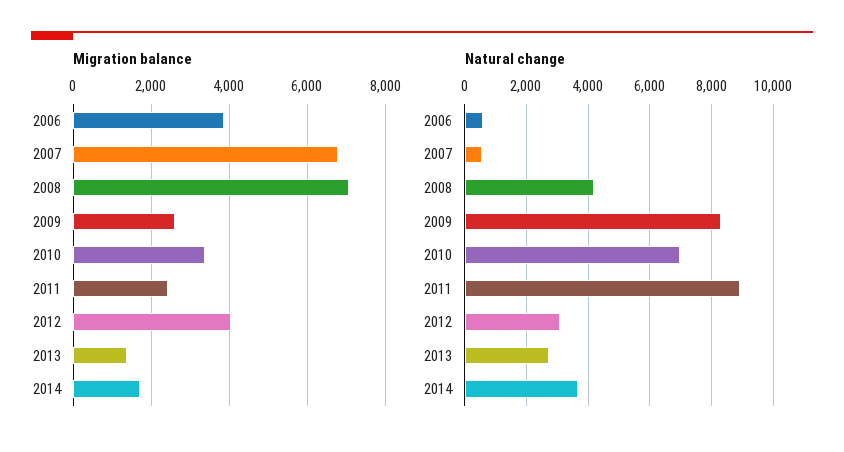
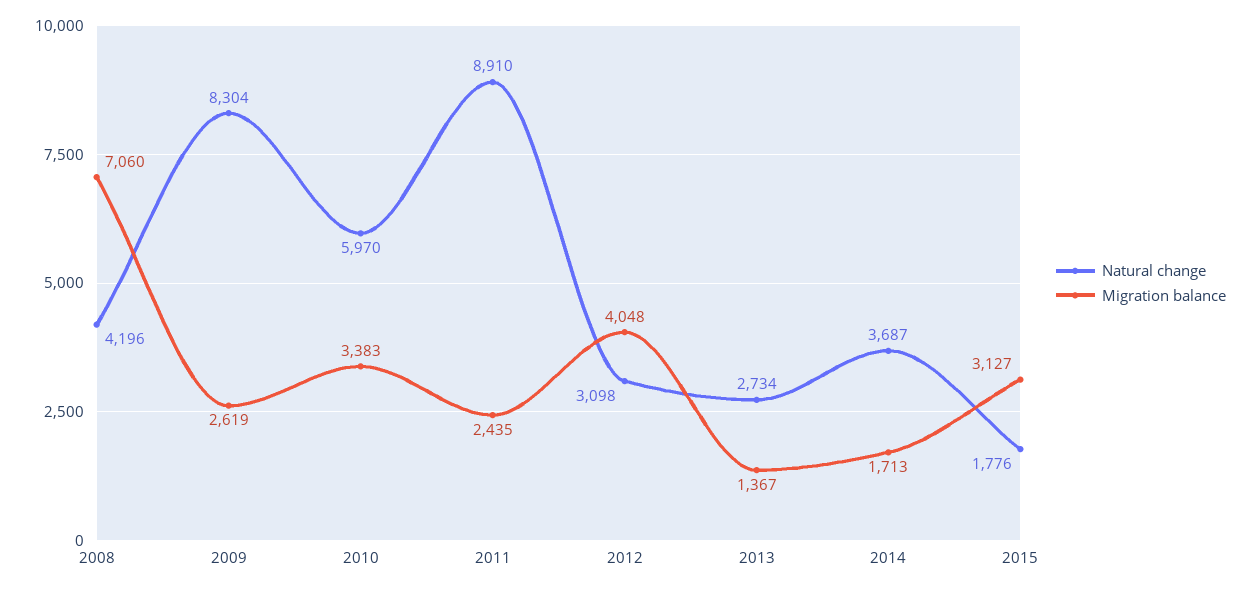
Migration balance, 2006: 3800 -> none
Migration balance, 2007: 6800 -> none
Natural change, 2006: 600 -> none
Natural change, 2007: 600 -> none
Natural change, 2010: 7000 -> 5970
Natural change, 2015: none -> 1776
Migration balance, 2015: none -> 3127

